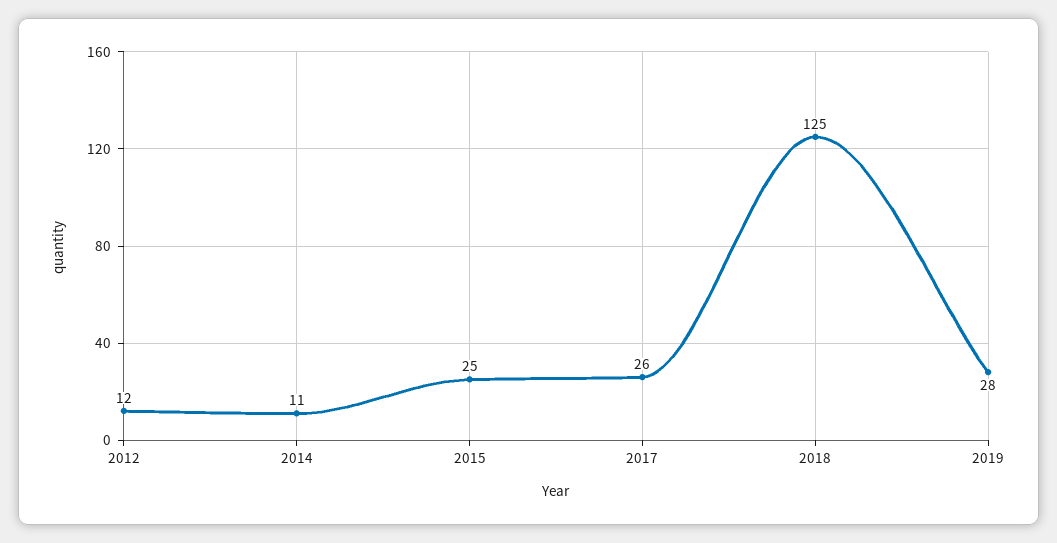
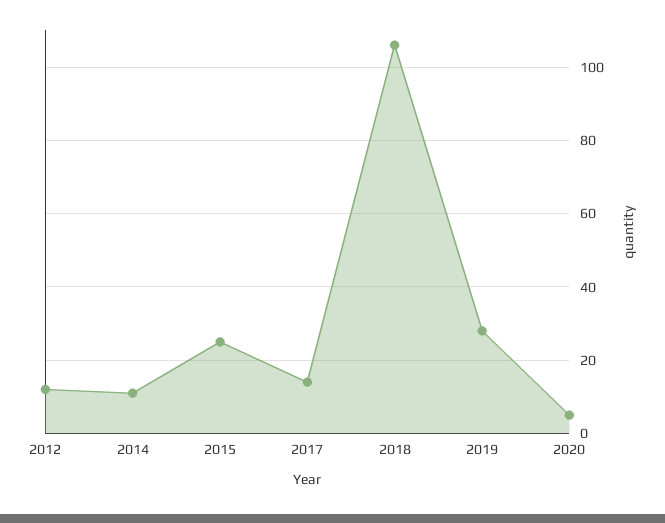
2017: 26 -> 15
2018: 125 -> 105
2020: none -> 5

